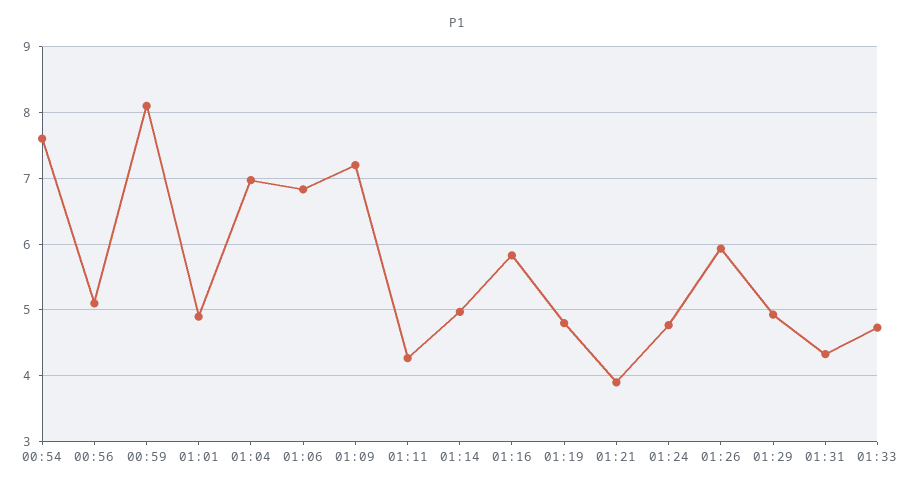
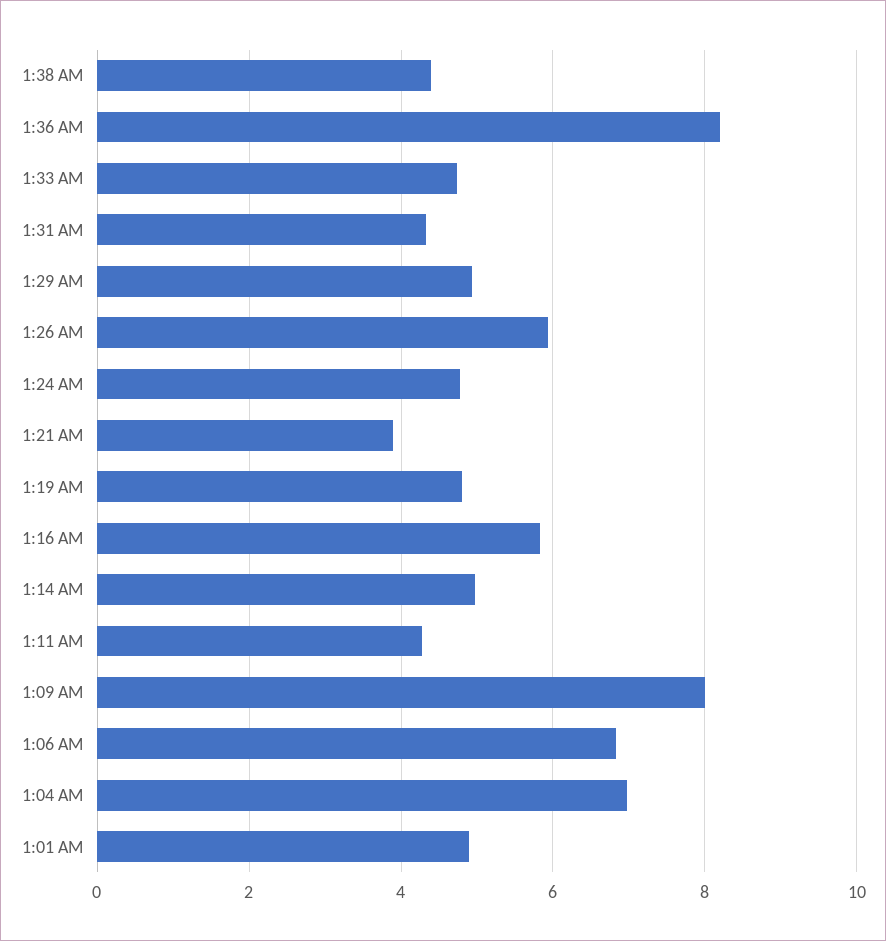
00:54: 7.6 -> none
00:56: 5.1 -> none
00:59: 8.1 -> none
01:09: 7.2 -> 8
1:38 AM: none -> 4.4
1:36 AM: none -> 8.2

